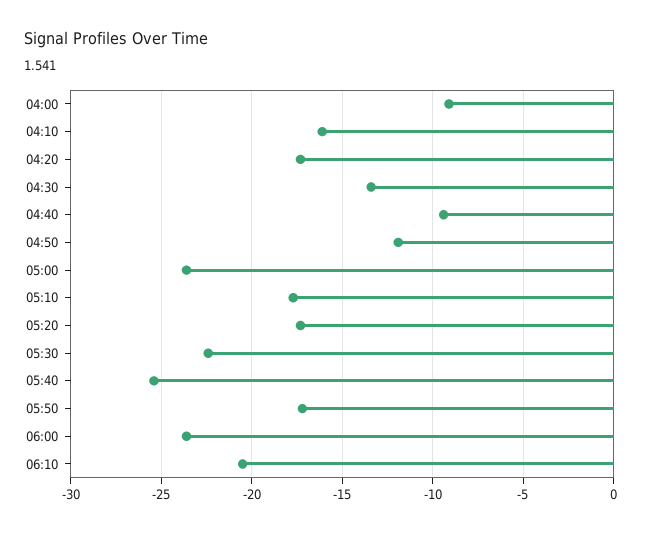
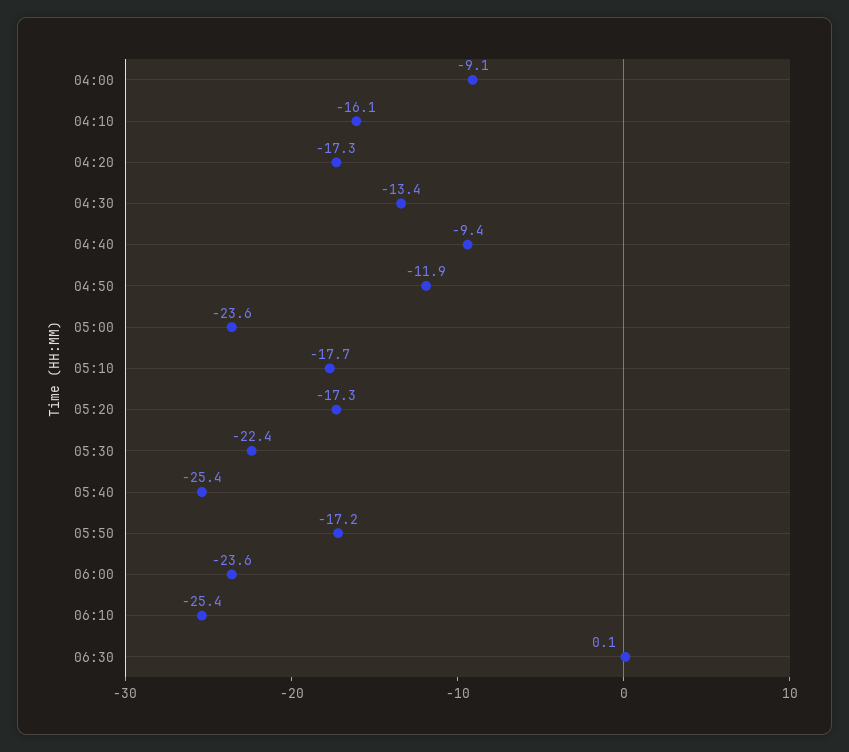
06:10: -20.5 -> -25.4
06:30: none -> 0.1

